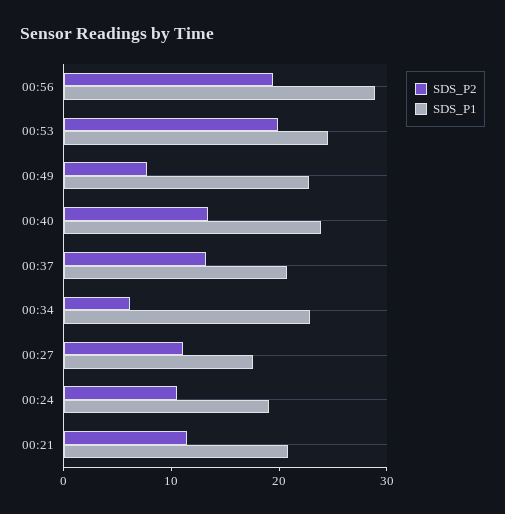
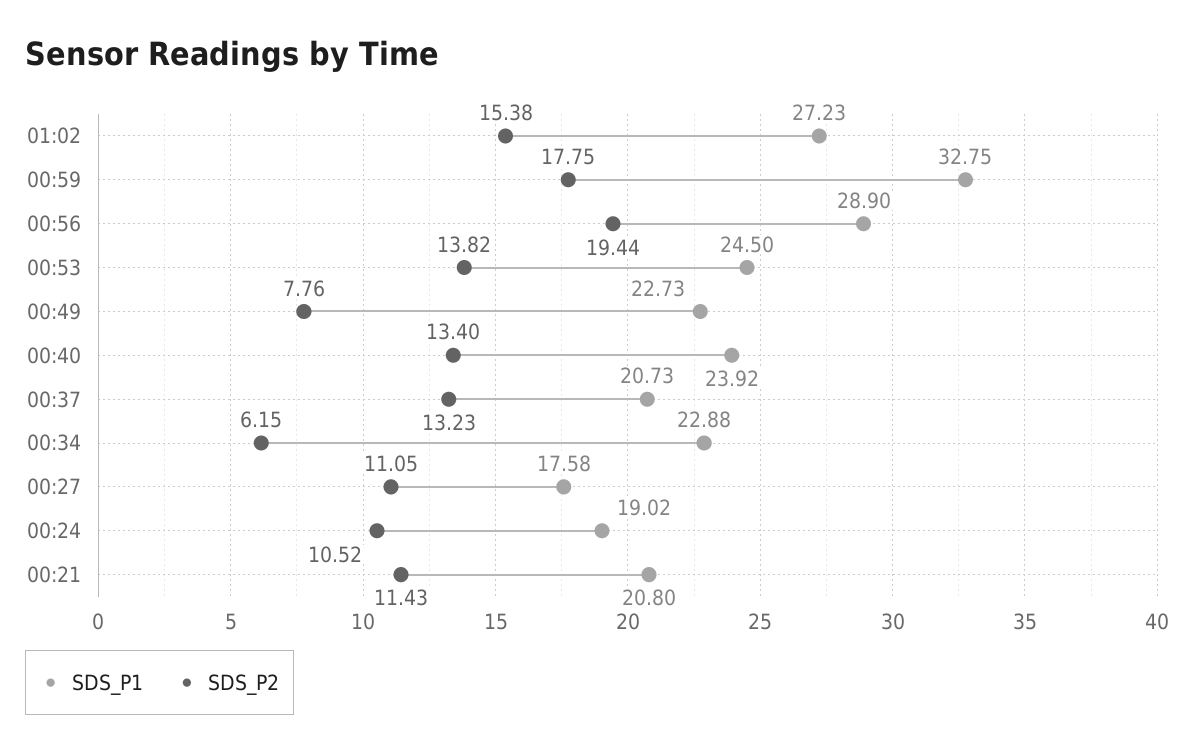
SDS_P2, 00:53: 20 -> 13.82
SDS_P1, 01:02: none -> 27.23
SDS_P2, 01:02: none -> 15.38
SDS_P1, 00:59: none -> 32.75
SDS_P2, 00:59: none -> 17.75

